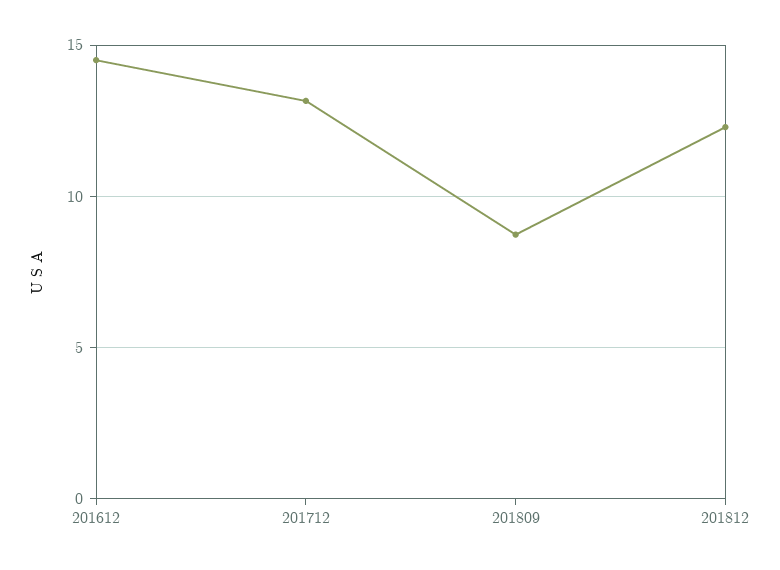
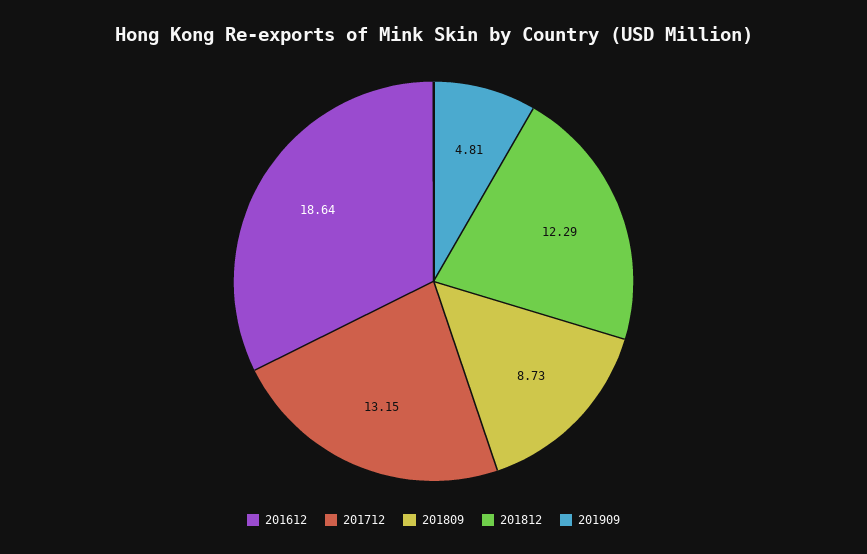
201612: 14.5 -> 18.64
201909: none -> 4.81

